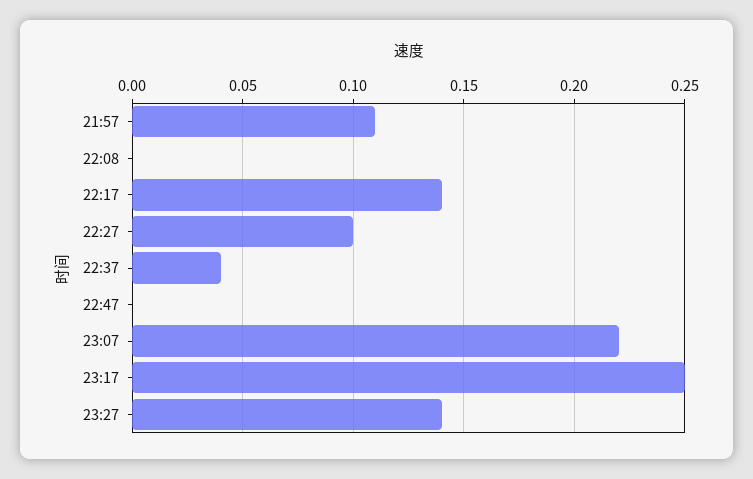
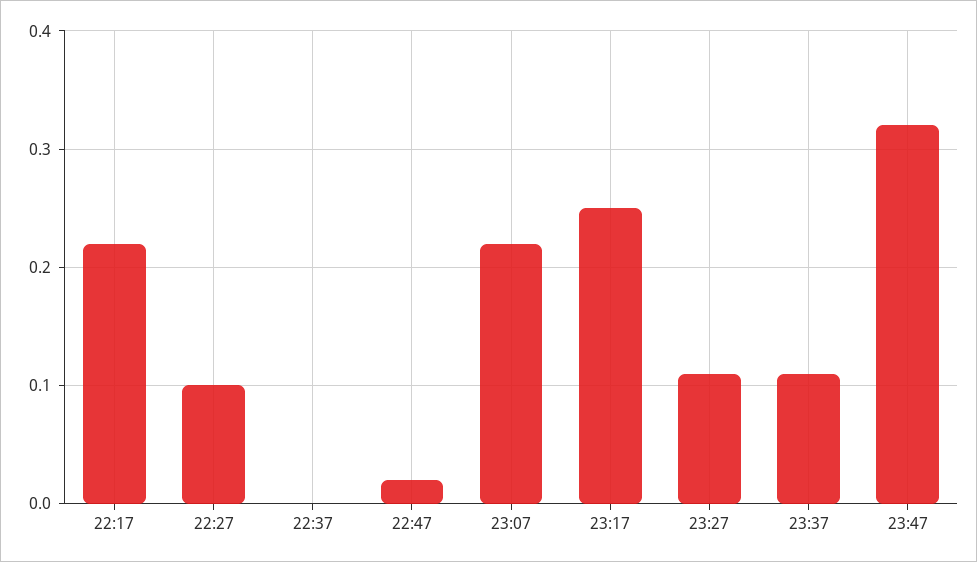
21:57: 0.11 -> none
22:08: 0 -> none
22:17: 0.14 -> 0.22
22:37: 0.04 -> 0
22:47: 0 -> 0.02
23:27: 0.14 -> 0.11
23:37: none -> 0.11
23:47: none -> 0.32

